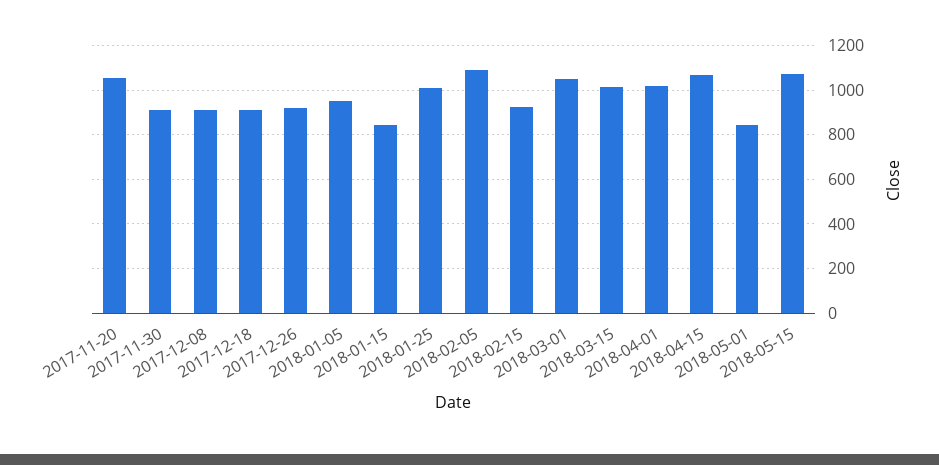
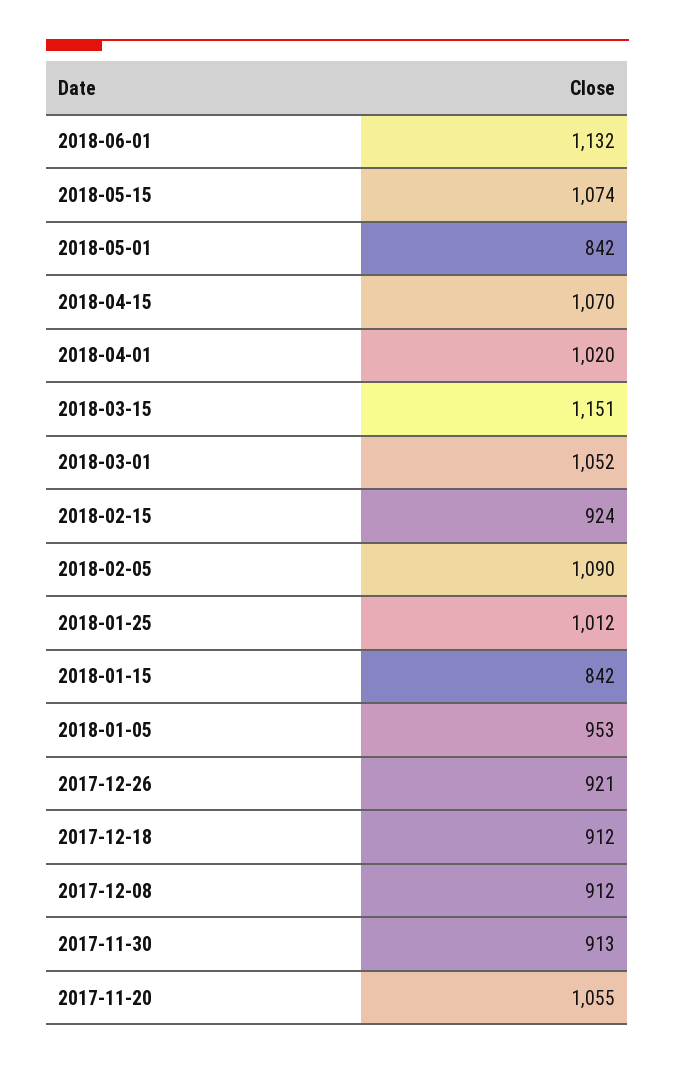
2018-03-15: 1000 -> 1151
2018-06-01: none -> 1132

